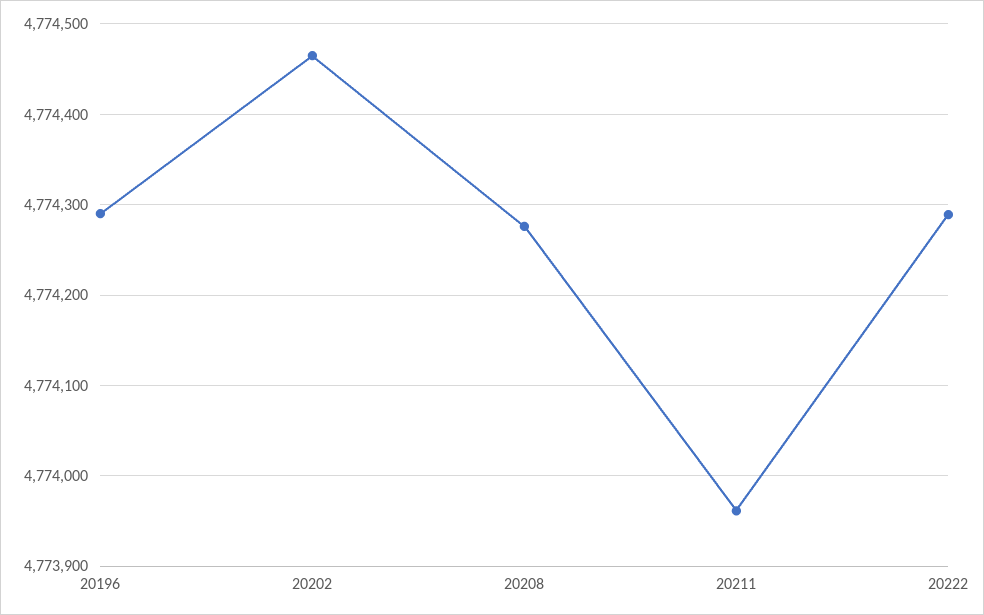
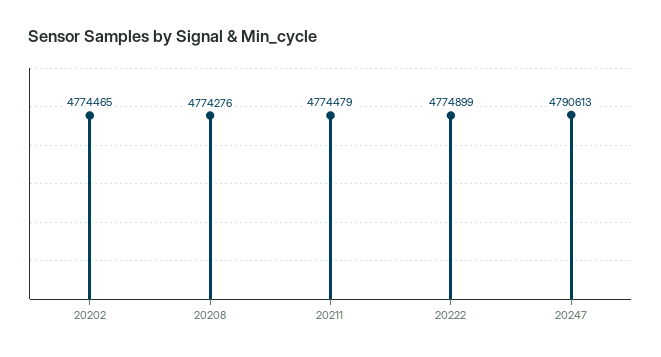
20196: 4774290 -> none
20211: 4773960 -> 4774479
20222: 4774290 -> 4774899
20247: none -> 4790613

